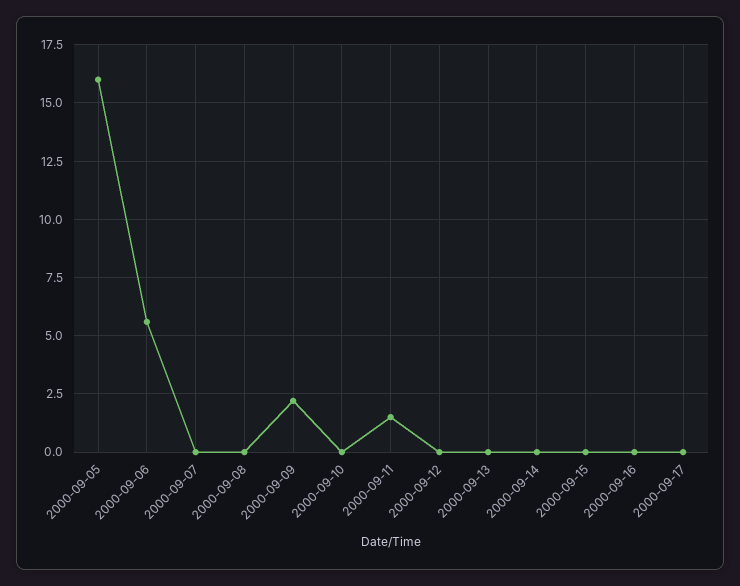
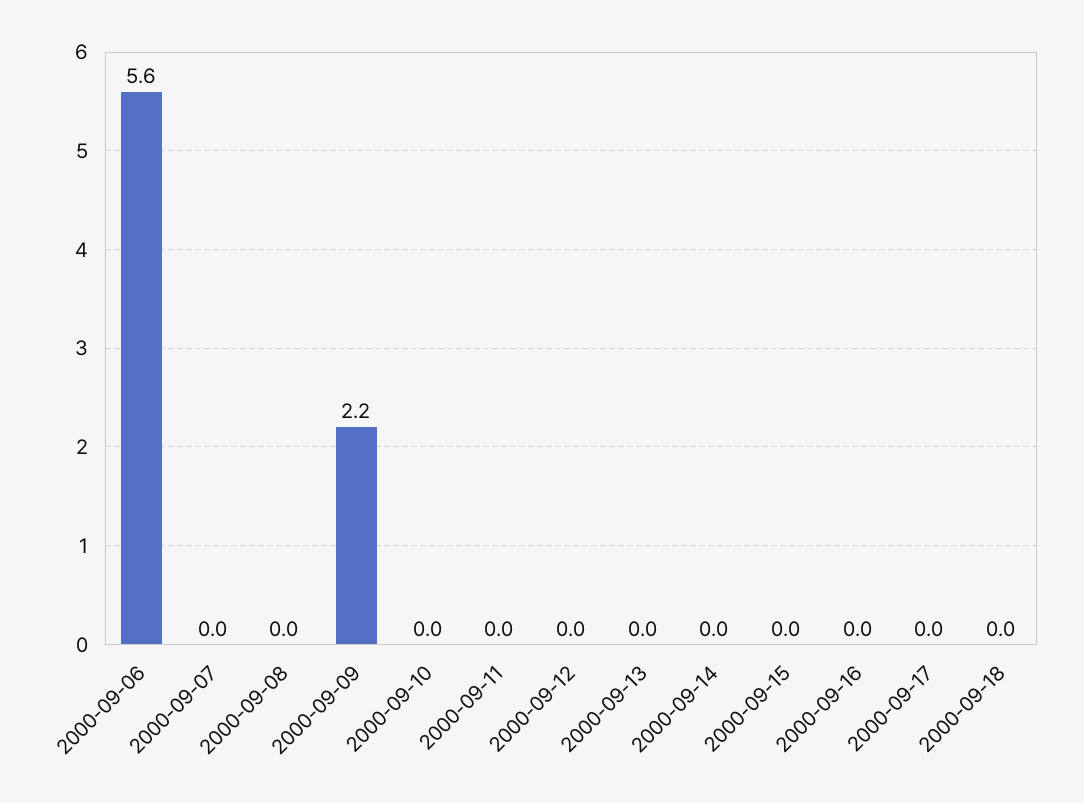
2000-09-05: 16 -> none
2000-09-11: 1.5 -> 0
2000-09-18: none -> 0

